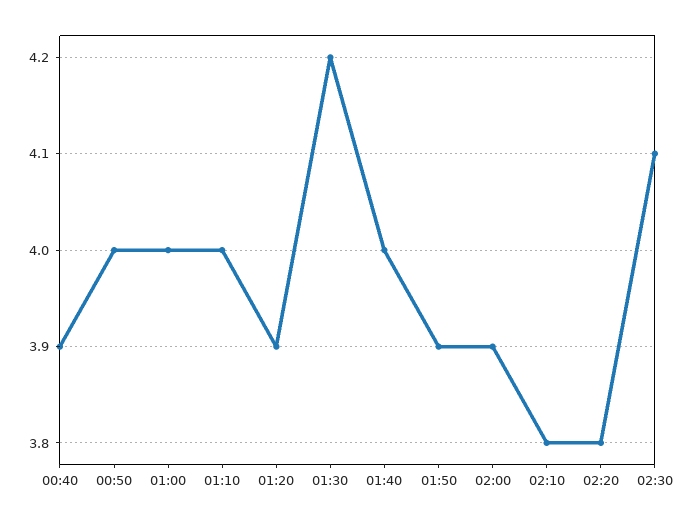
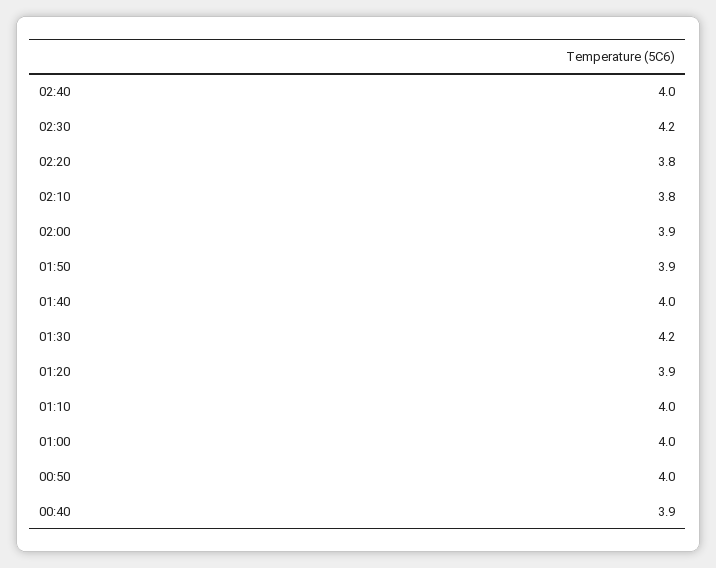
02:30: 4.1 -> 4.2
02:40: none -> 4

